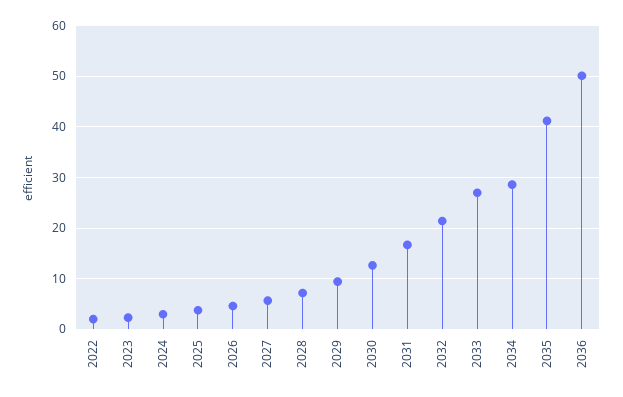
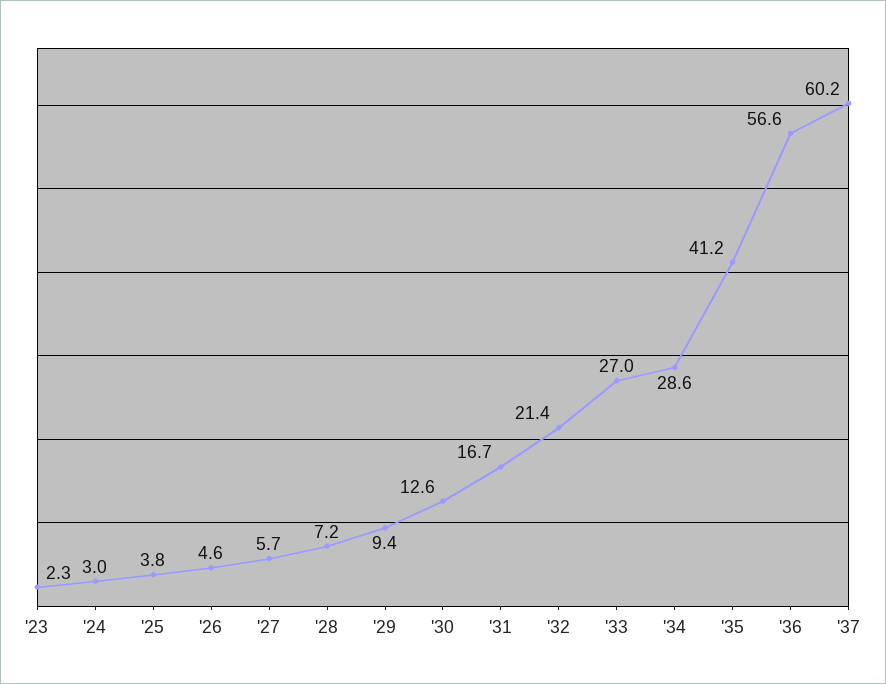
2022: 2 -> none
2036: 50 -> 56.6
'37: none -> 60.2

